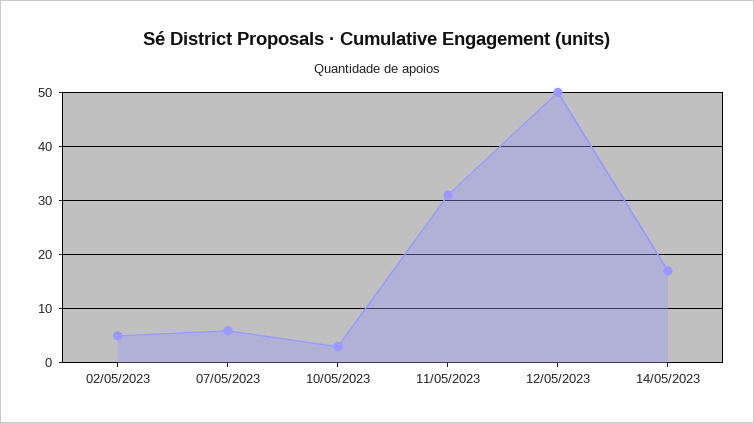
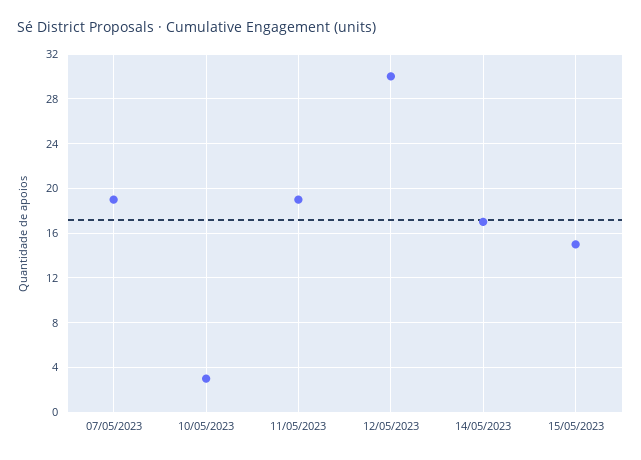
02/05/2023: 5 -> none
07/05/2023: 5 -> 19
11/05/2023: 30 -> 19
12/05/2023: 50 -> 30
15/05/2023: none -> 15

